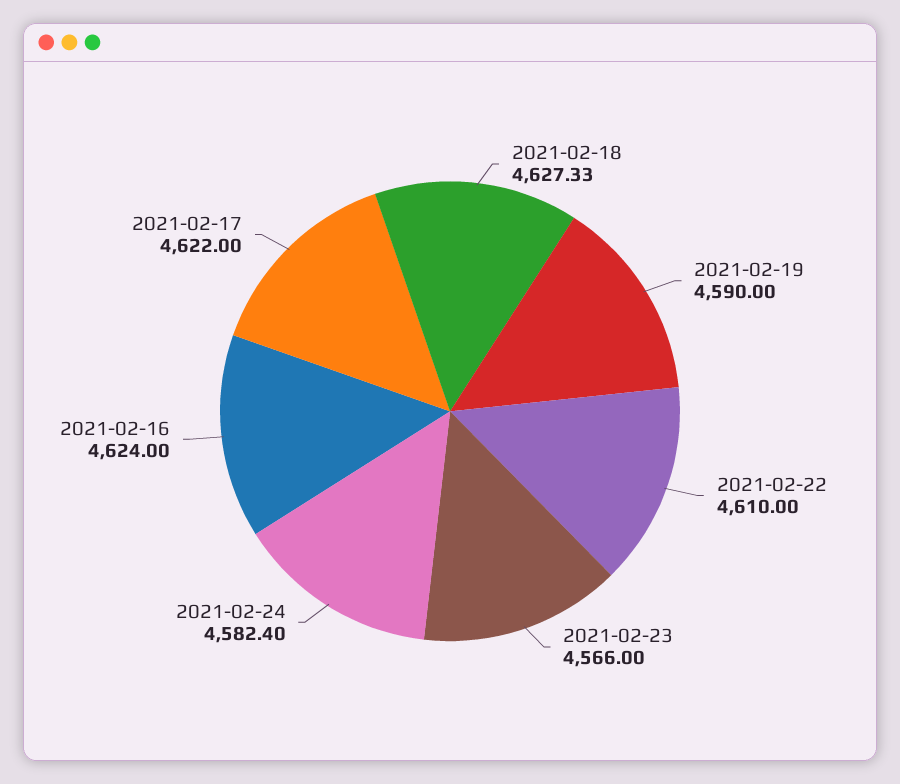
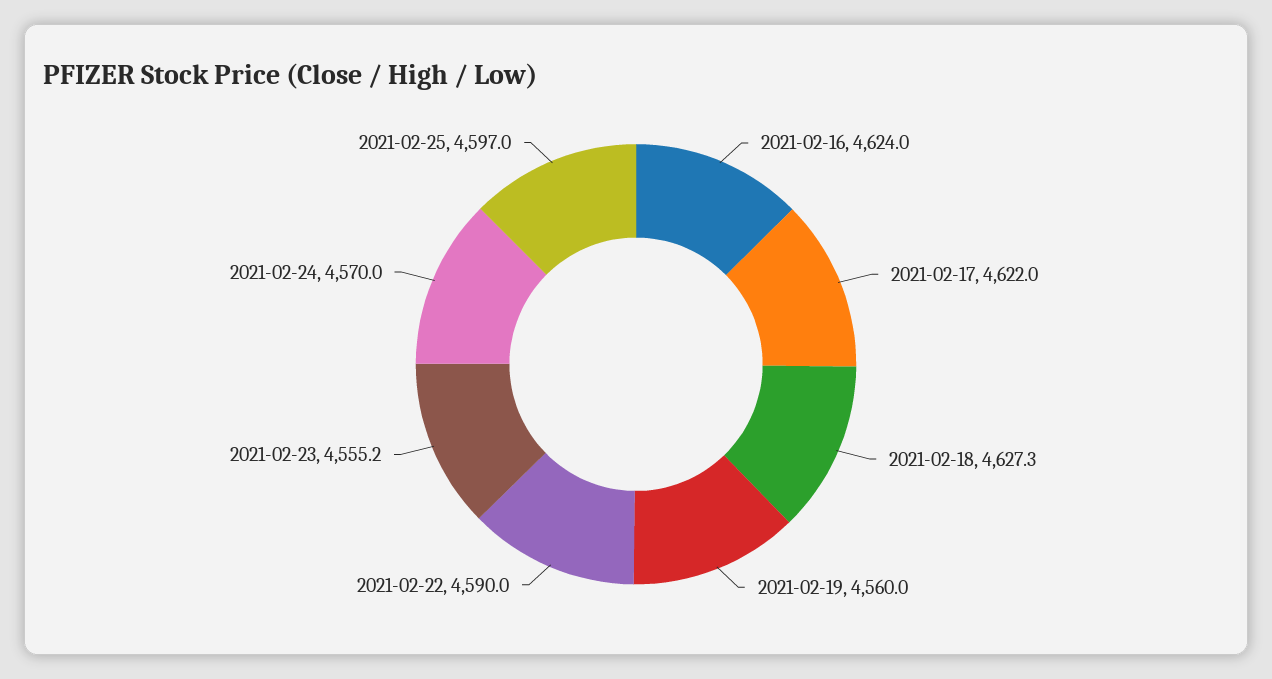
2021-02-19: 4590 -> 4560
2021-02-22: 4610 -> 4590
2021-02-23: 4566 -> 4555.2
2021-02-24: 4582.4 -> 4570
2021-02-25: none -> 4597

